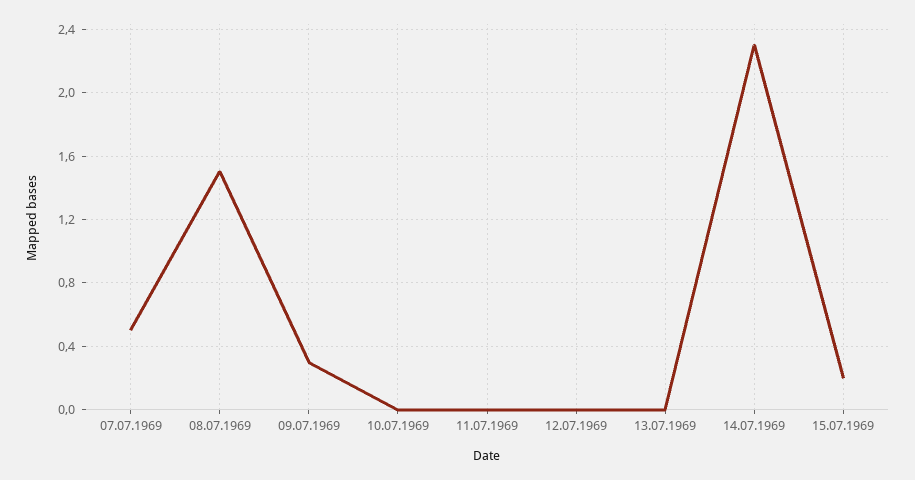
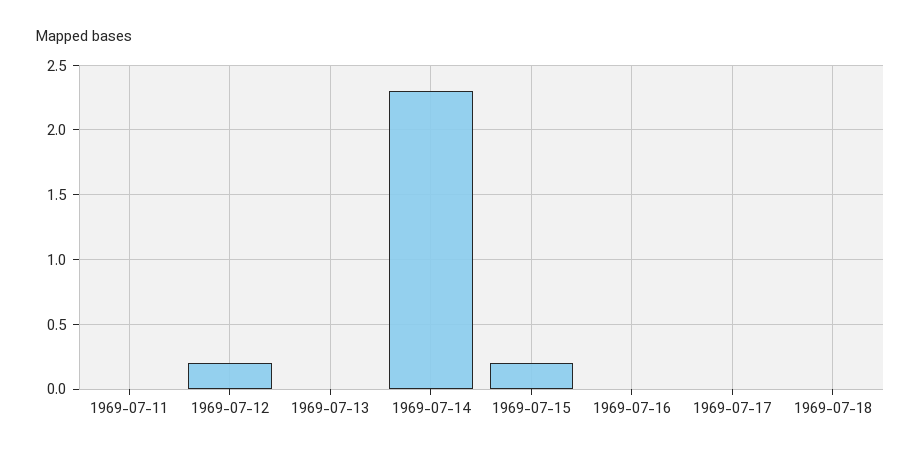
07.07.1969: 0.5 -> none
08.07.1969: 1.5 -> none
09.07.1969: 0.3 -> none
10.07.1969: 0 -> none
12.07.1969: 0 -> 0.2
1969-07-16: none -> 0
1969-07-17: none -> 0
1969-07-18: none -> 0

